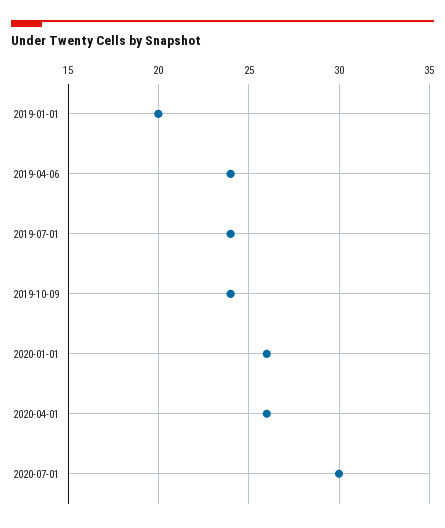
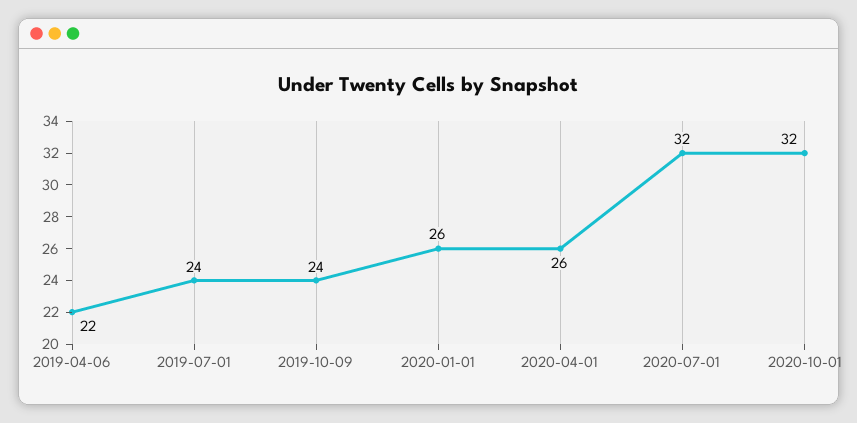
2019-01-01: 20 -> none
2019-04-06: 24 -> 22
2020-07-01: 30 -> 32
2020-10-01: none -> 32

